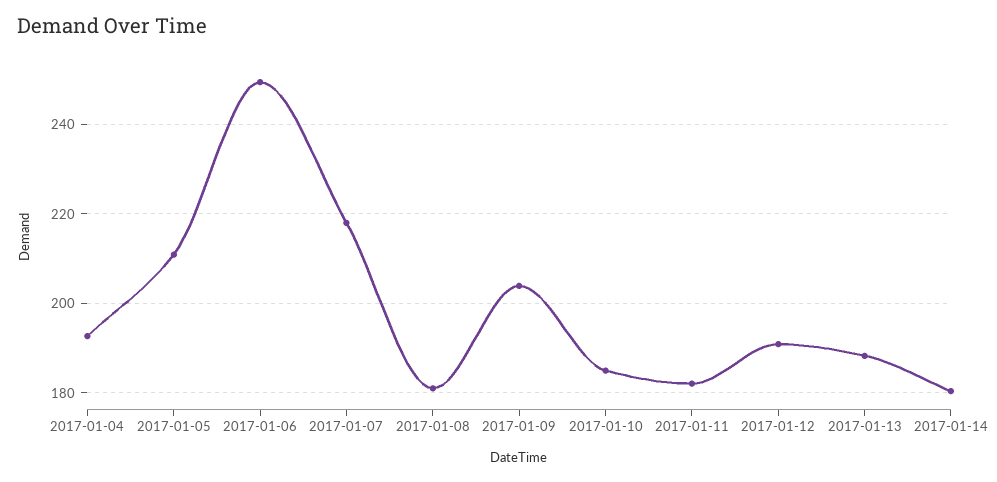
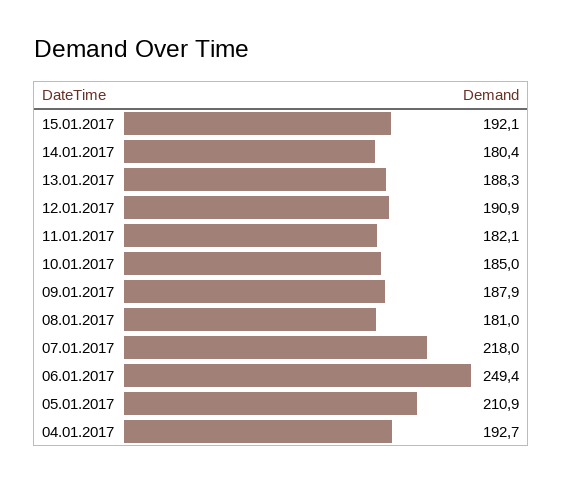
2017-01-09: 204 -> 187.9
15.01.2017: none -> 192.1

